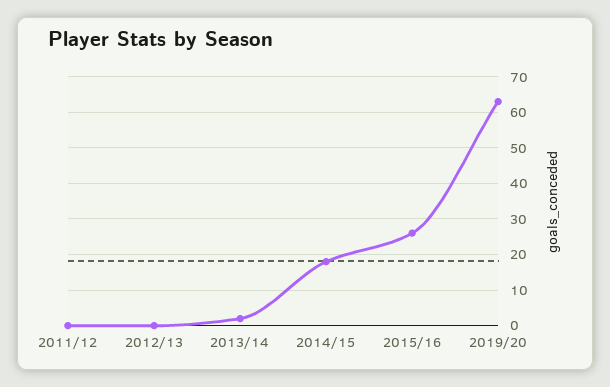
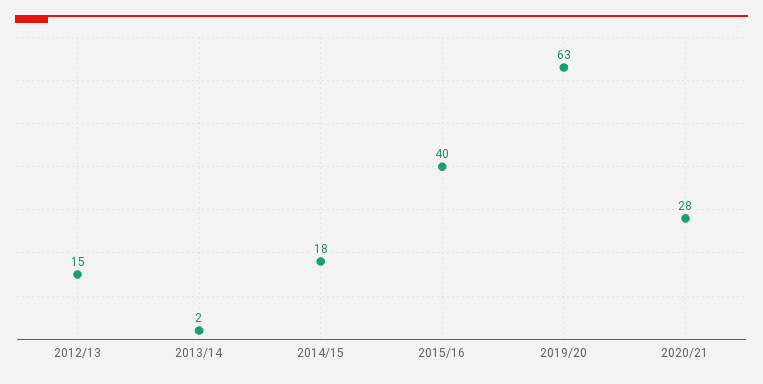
2011/12: 0 -> none
2012/13: 0 -> 15
2015/16: 25 -> 40
2020/21: none -> 28

